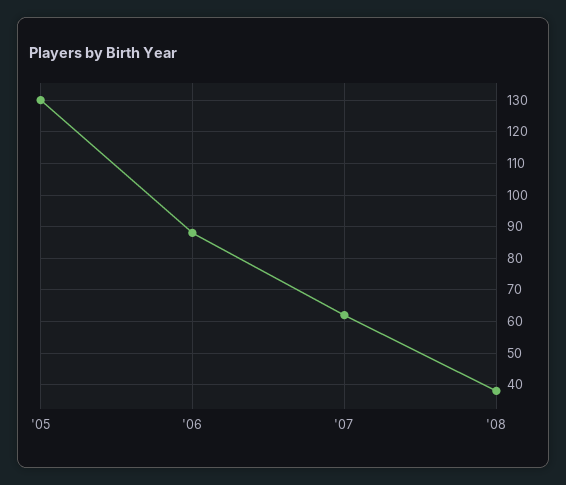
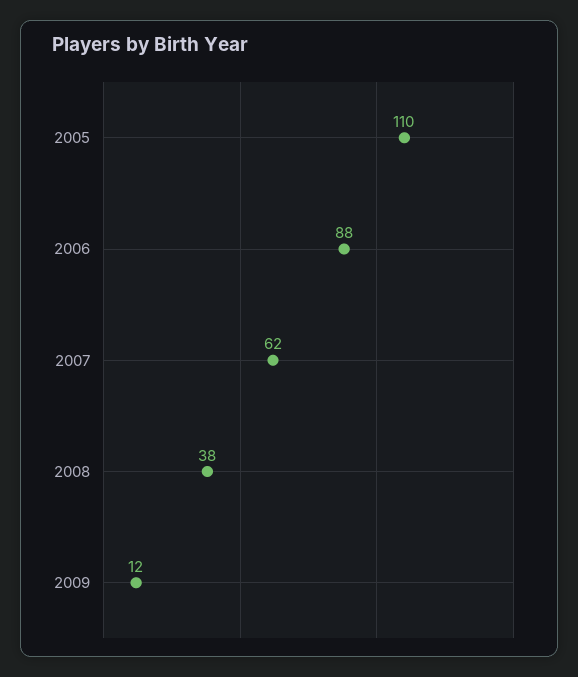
'05: 130 -> 110
2009: none -> 12

